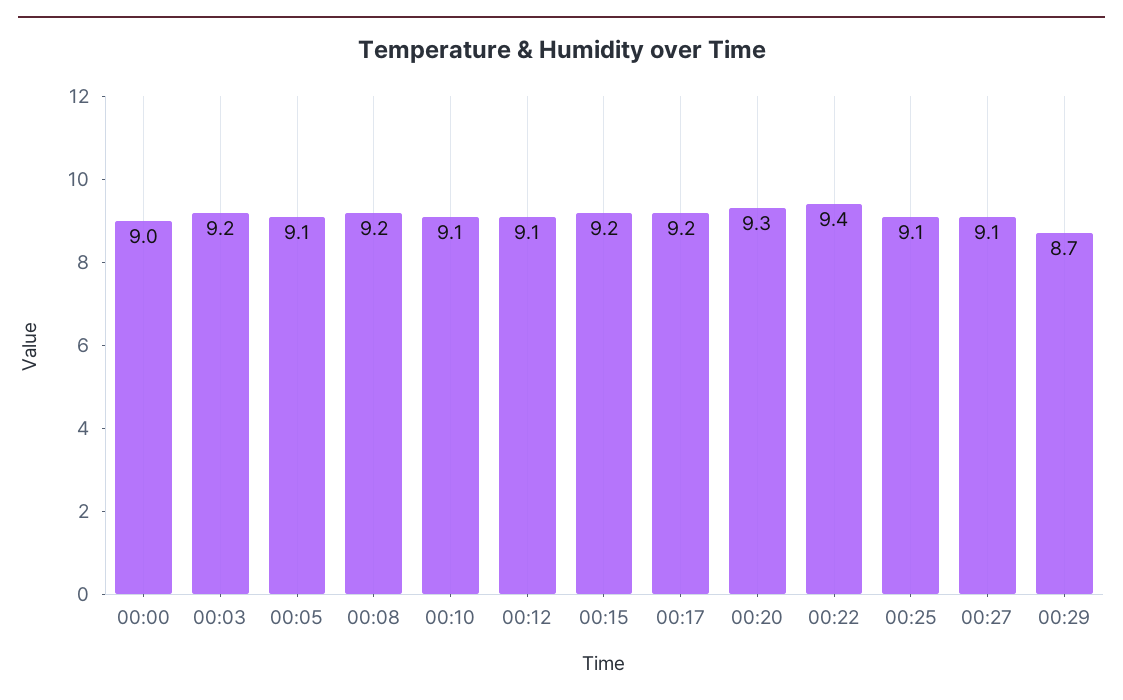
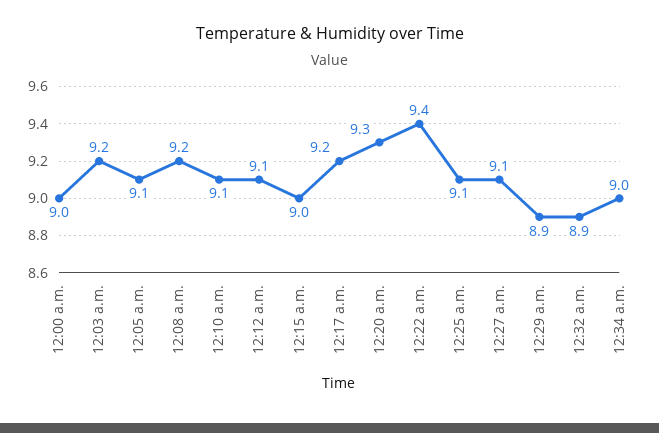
00:15: 9.2 -> 9
00:29: 8.7 -> 8.9
12:32 a.m.: none -> 8.9
12:34 a.m.: none -> 9

